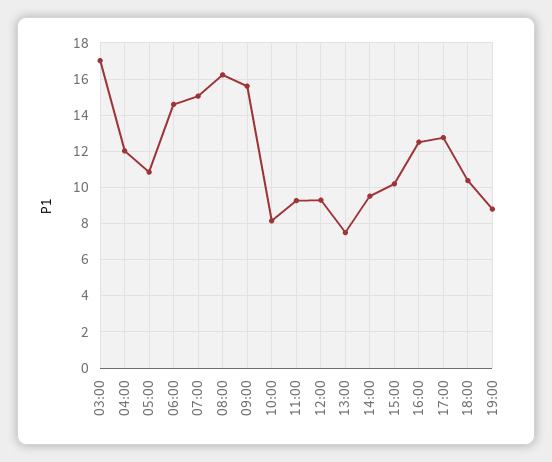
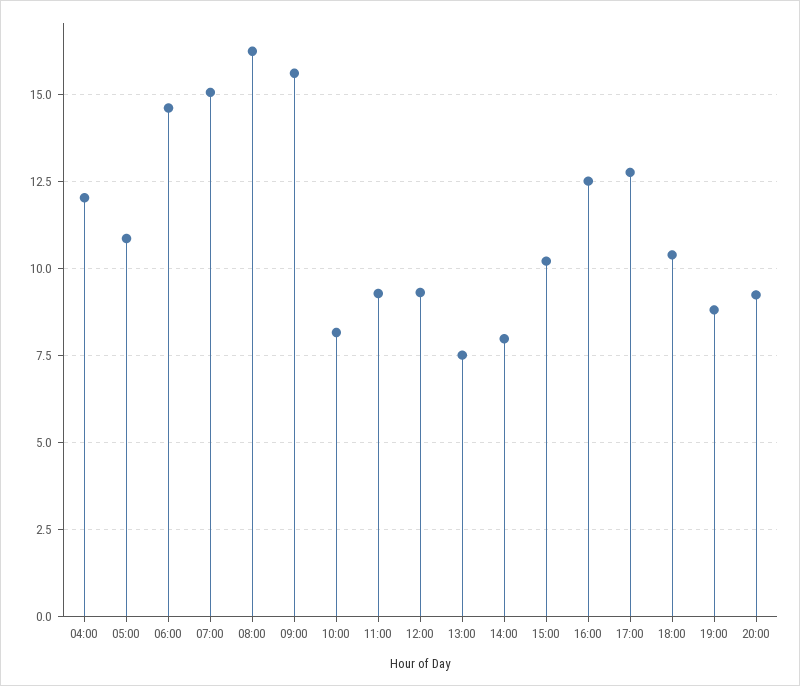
03:00: 17 -> none
14:00: 9.5 -> 8
20:00: none -> 9.25

